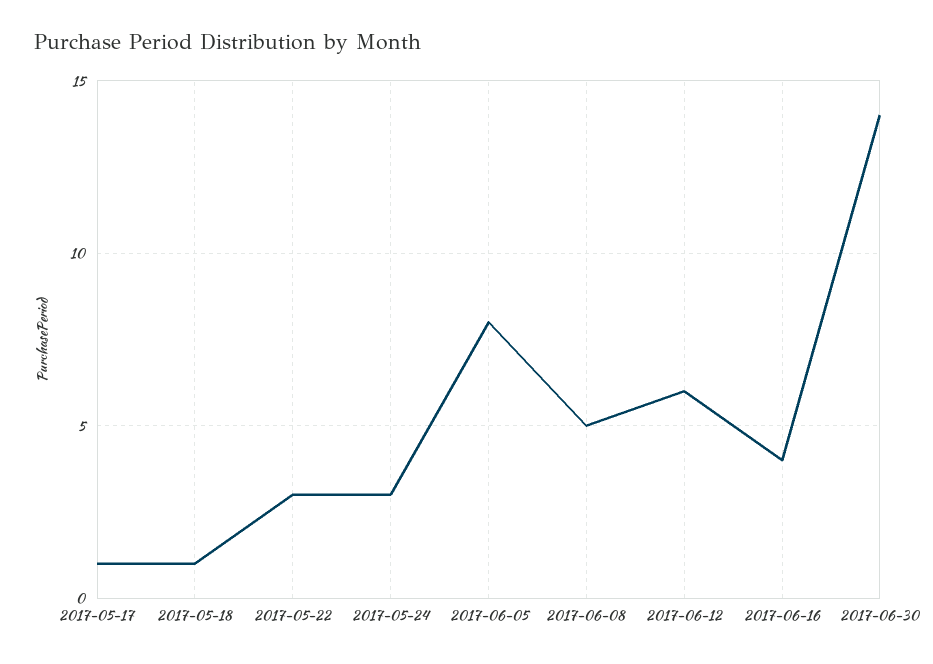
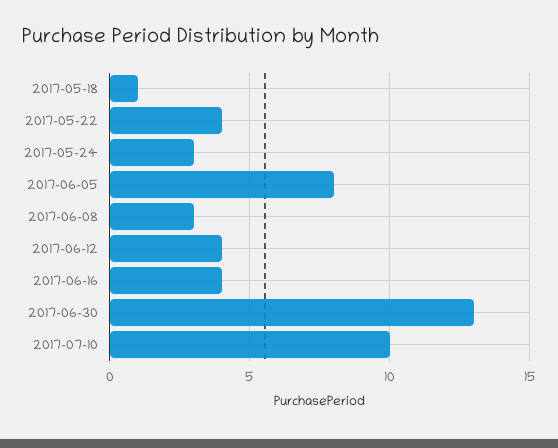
2017-05-17: 1 -> none
2017-05-22: 3 -> 4
2017-06-08: 5 -> 3
2017-06-12: 6 -> 4
2017-06-30: 14 -> 13
2017-07-10: none -> 10

